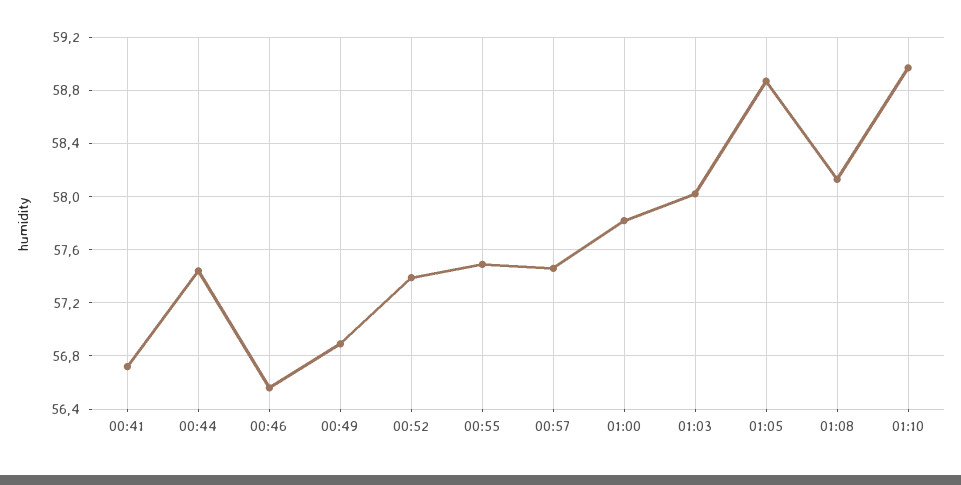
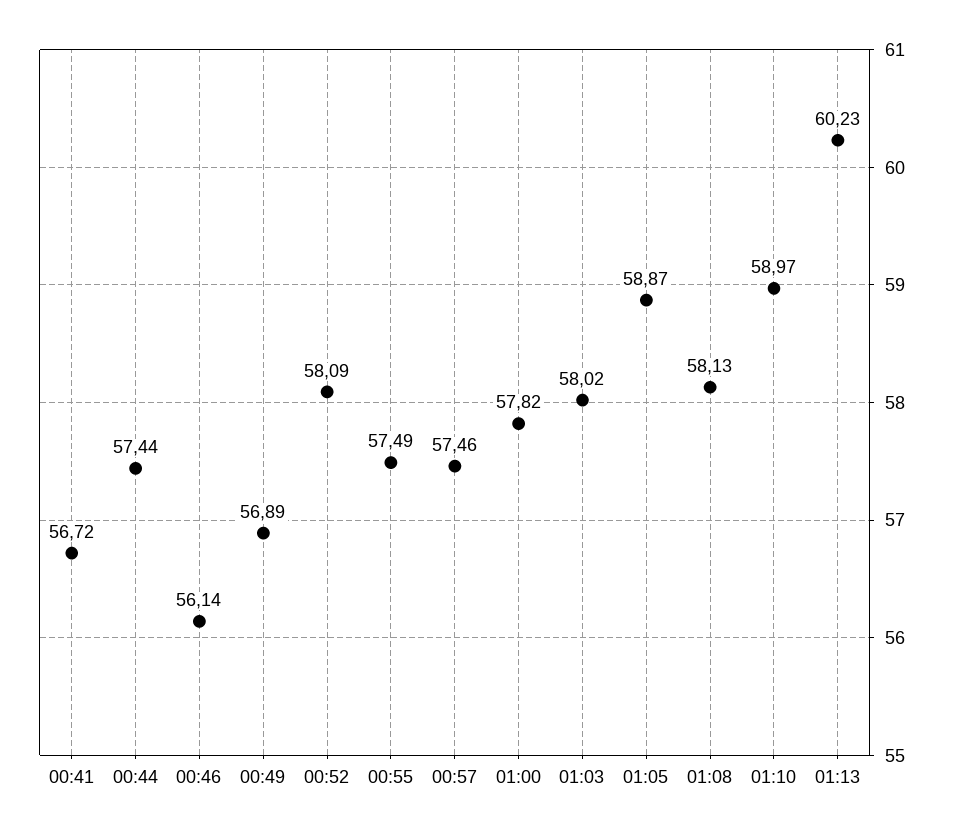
00:46: 56.55 -> 56.14
00:52: 57.4 -> 58.09
01:13: none -> 60.23

